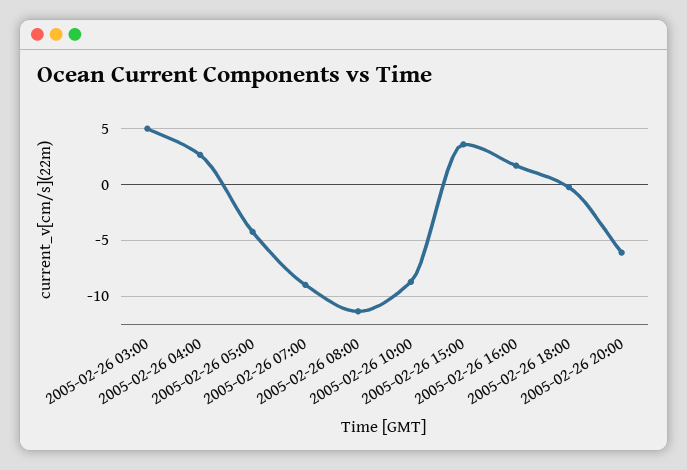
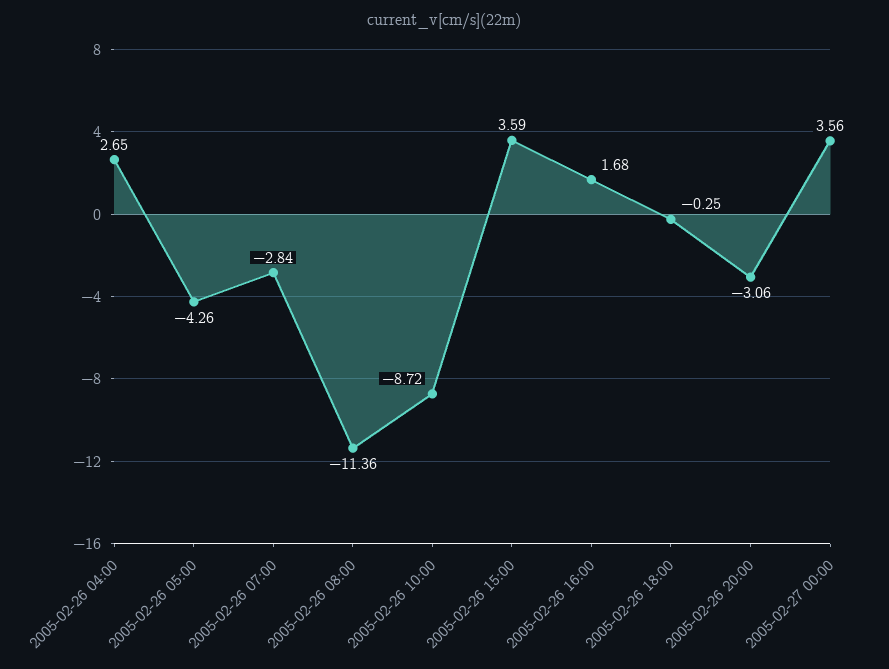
2005-02-26 03:00: 5 -> none
2005-02-26 07:00: -9 -> -2.84
2005-02-26 20:00: -6 -> -3.06
2005-02-27 00:00: none -> 3.56

